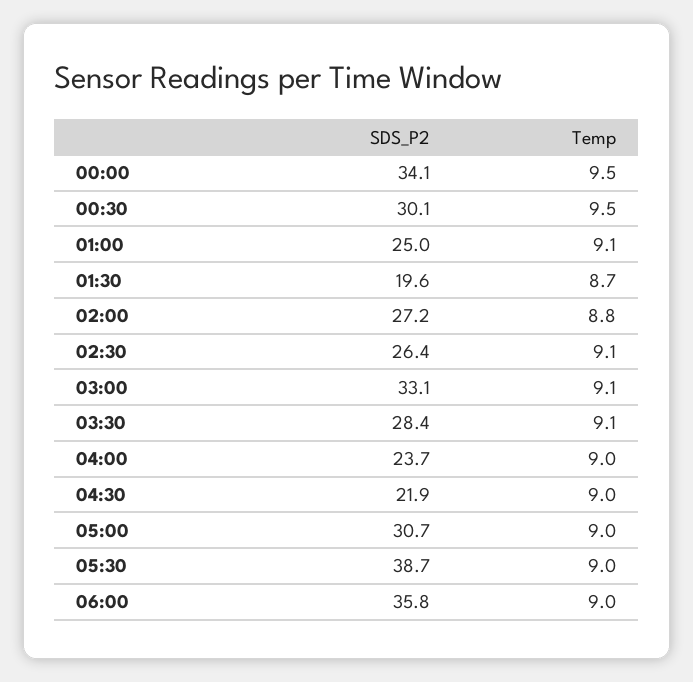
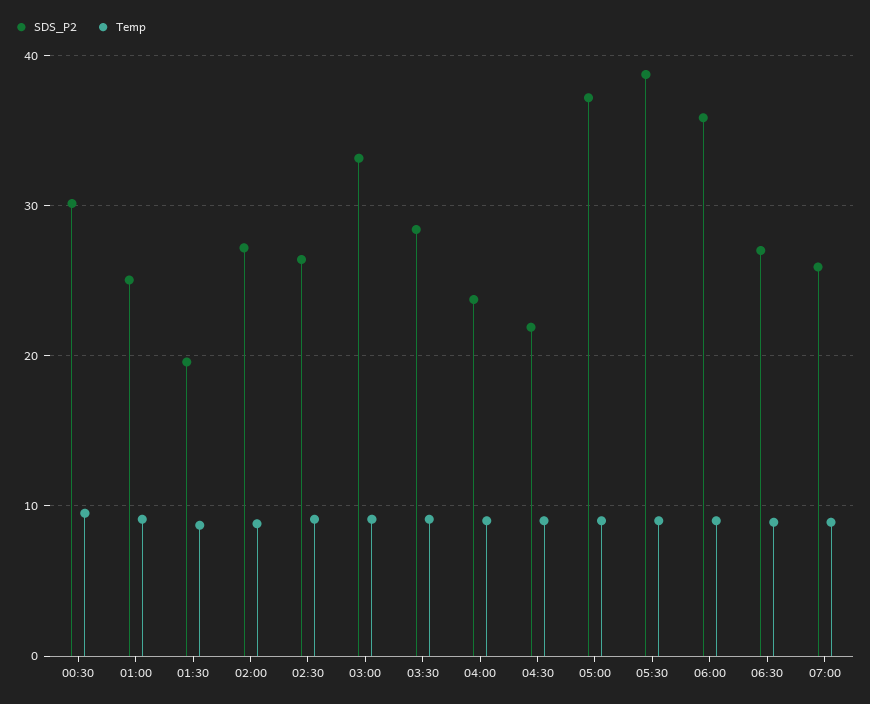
SDS_P2, 00:00: 34.1 -> none
Temp, 00:00: 9.5 -> none
SDS_P2, 05:00: 30.7 -> 37
SDS_P2, 06:30: none -> 27
Temp, 06:30: none -> 9
SDS_P2, 07:00: none -> 26
Temp, 07:00: none -> 9

